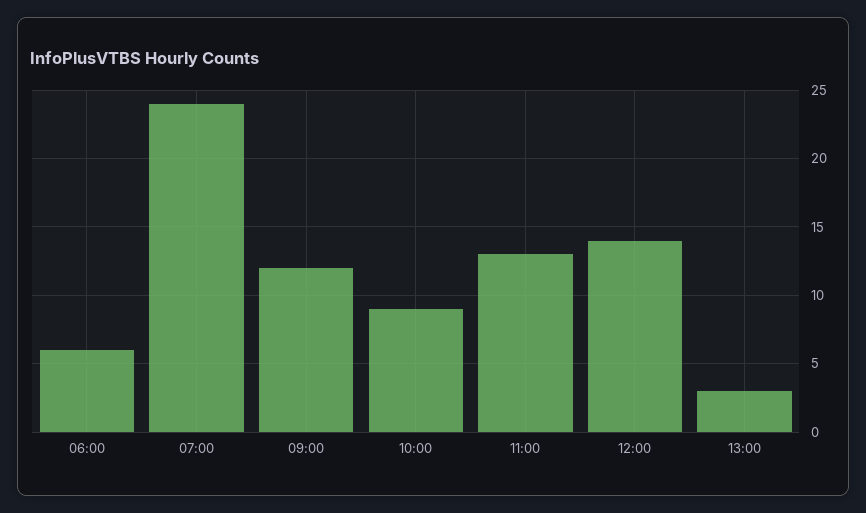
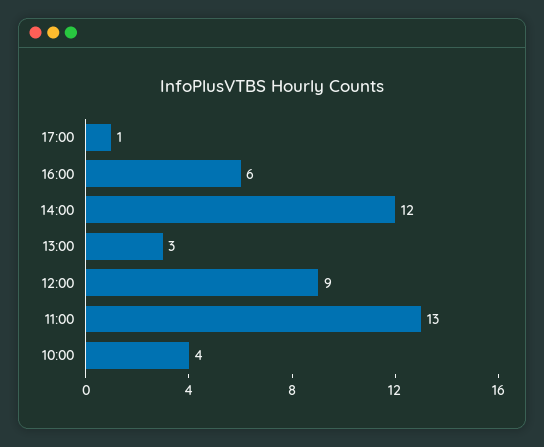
06:00: 6 -> none
07:00: 24 -> none
09:00: 12 -> none
10:00: 9 -> 4
12:00: 14 -> 9
17:00: none -> 1
16:00: none -> 6
14:00: none -> 12

